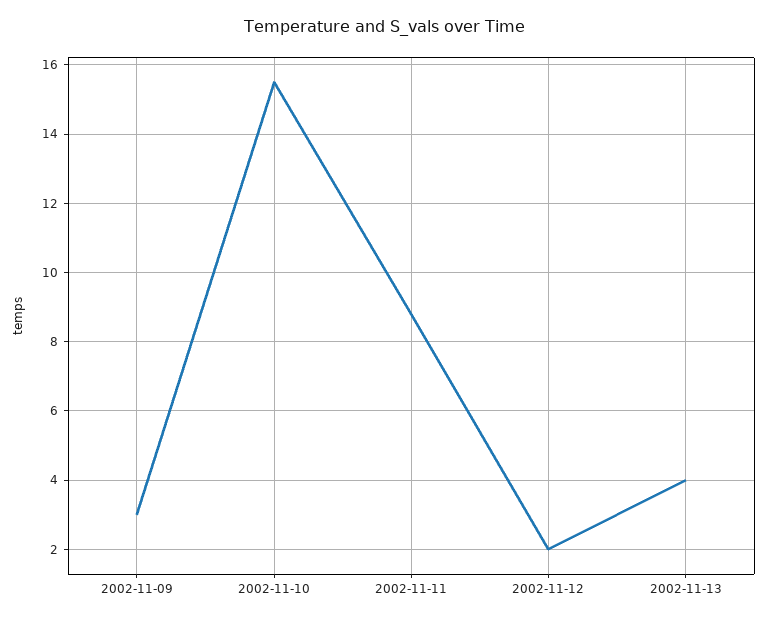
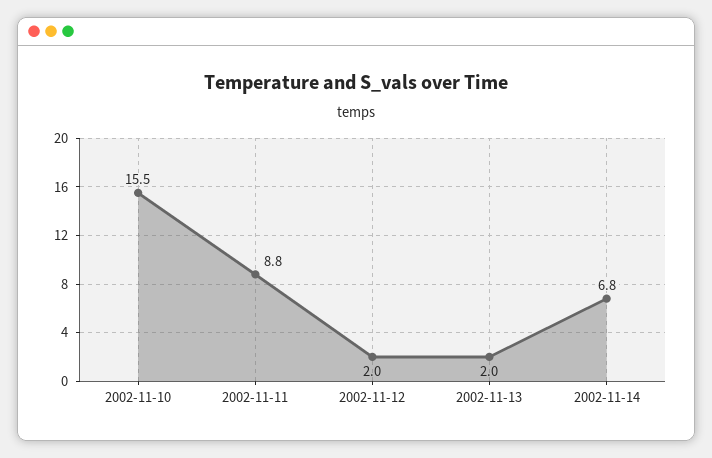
2002-11-09: 3 -> none
2002-11-13: 4 -> 2
2002-11-14: none -> 6.8

